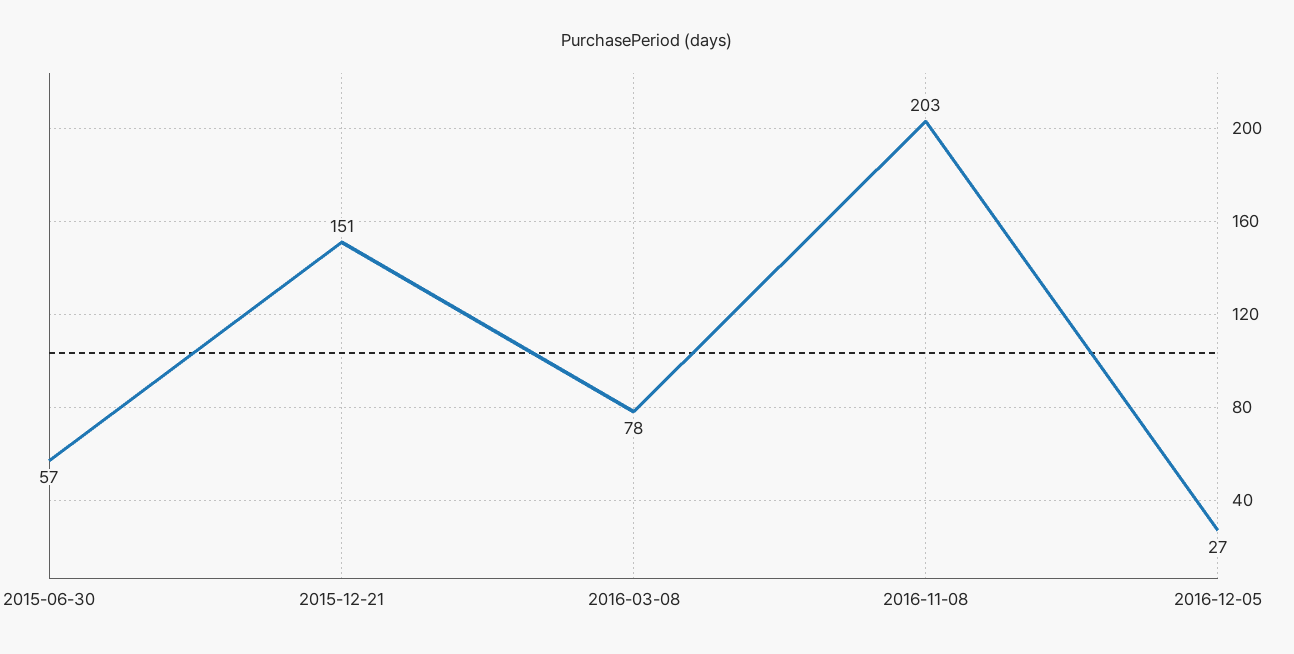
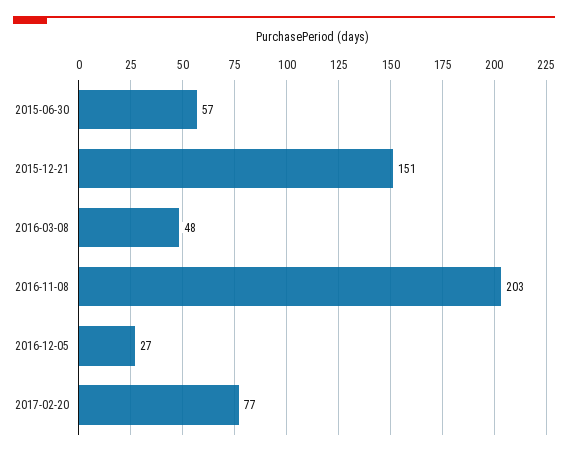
2016-03-08: 78 -> 48
2017-02-20: none -> 77

